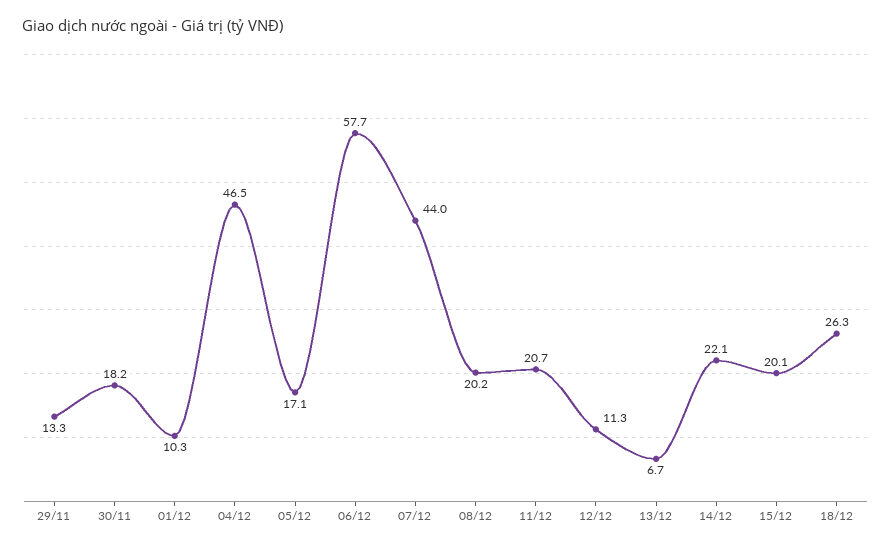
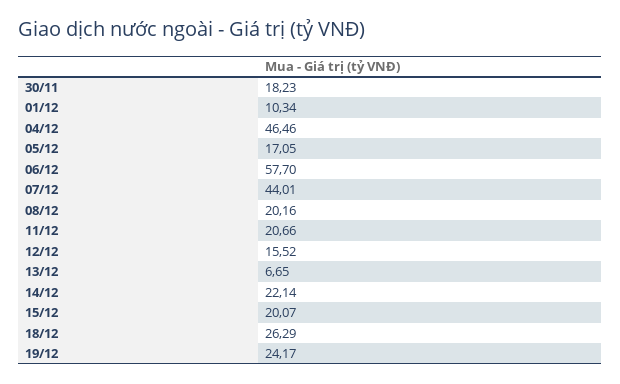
29/11: 13.3 -> none
12/12: 11.3 -> 15.52
19/12: none -> 24.17

